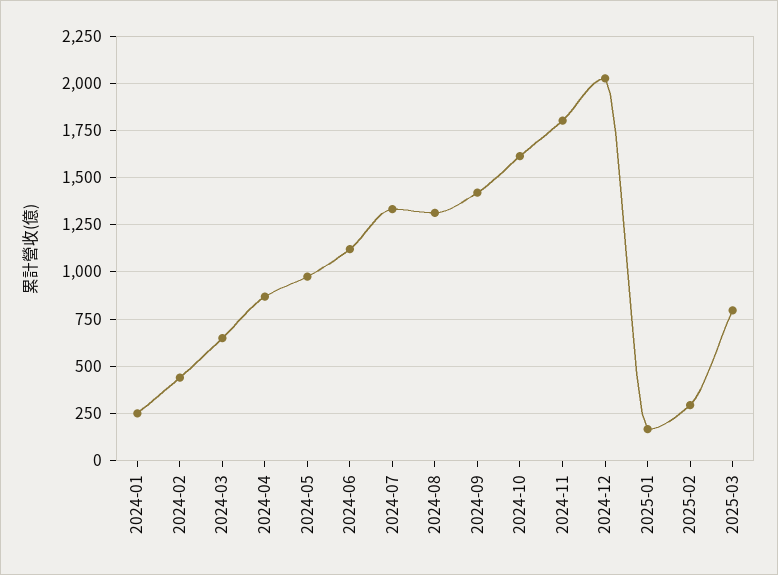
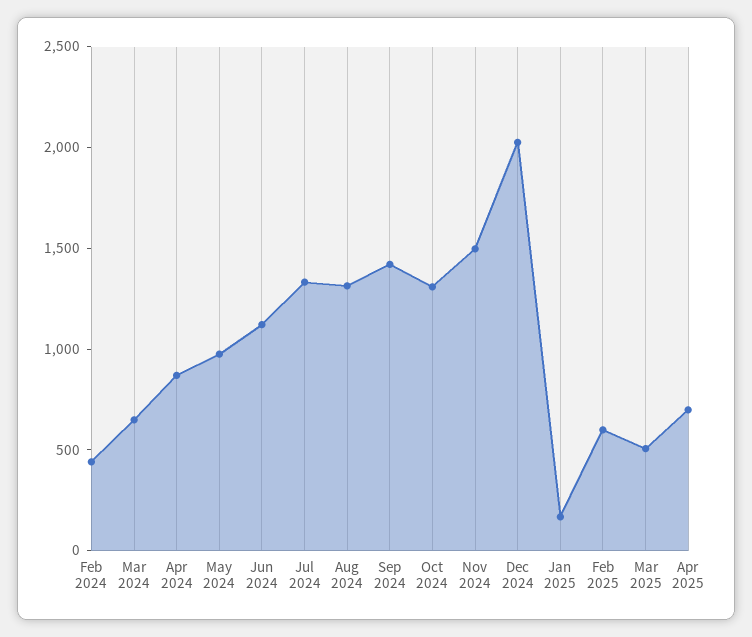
2024-01: 250 -> none
2024-10: 1600 -> 1300
2024-11: 1800 -> 1500
2025-02: 300 -> 600
2025-03: 800 -> 500
Apr 2025: none -> 700

